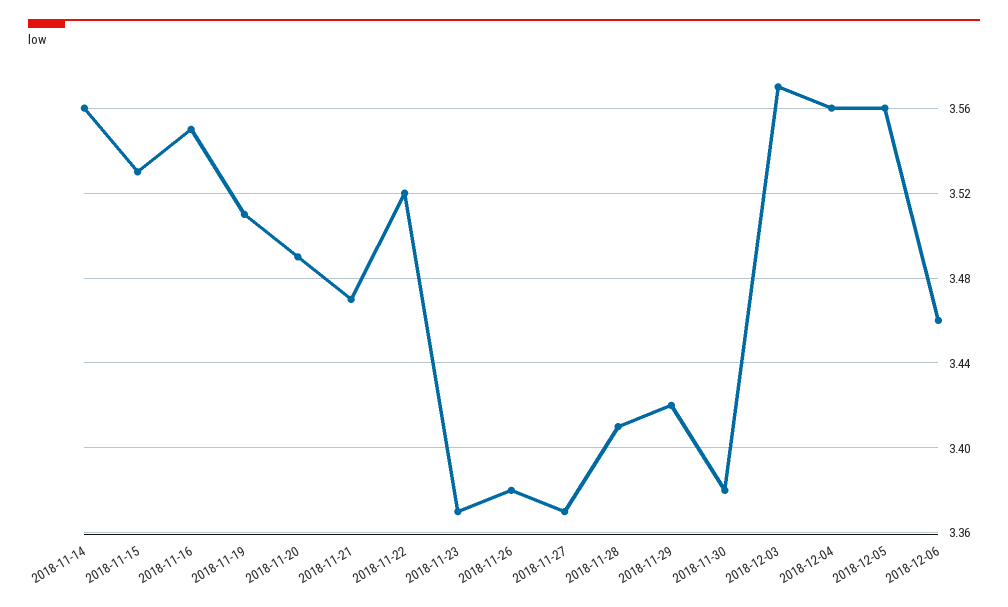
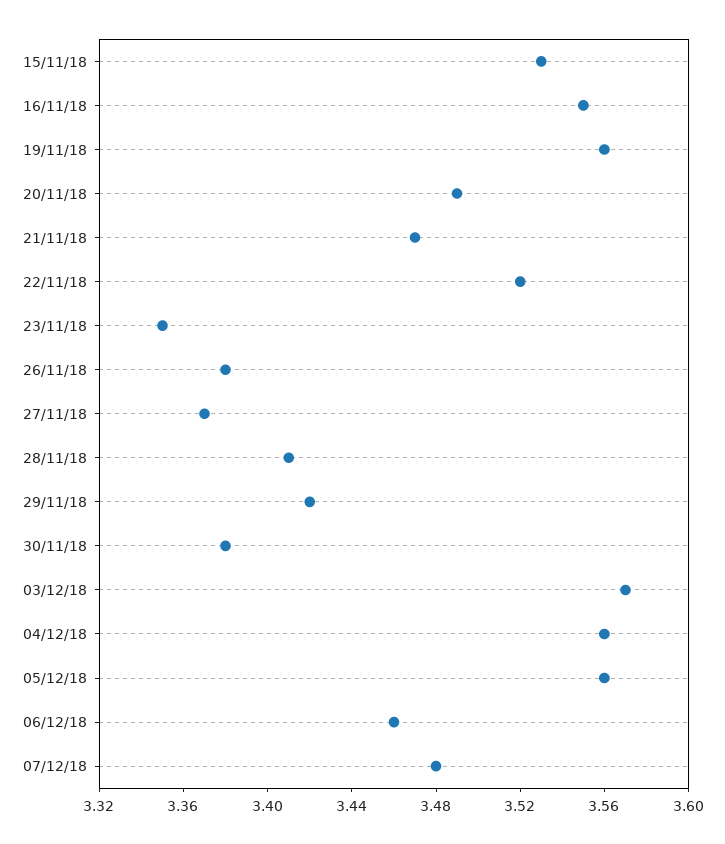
2018-11-14: 3.56 -> none
2018-11-19: 3.51 -> 3.56
2018-11-23: 3.37 -> 3.35
07/12/18: none -> 3.48

